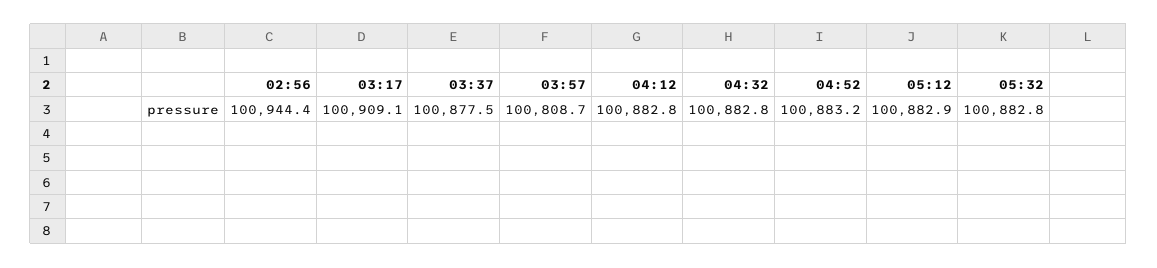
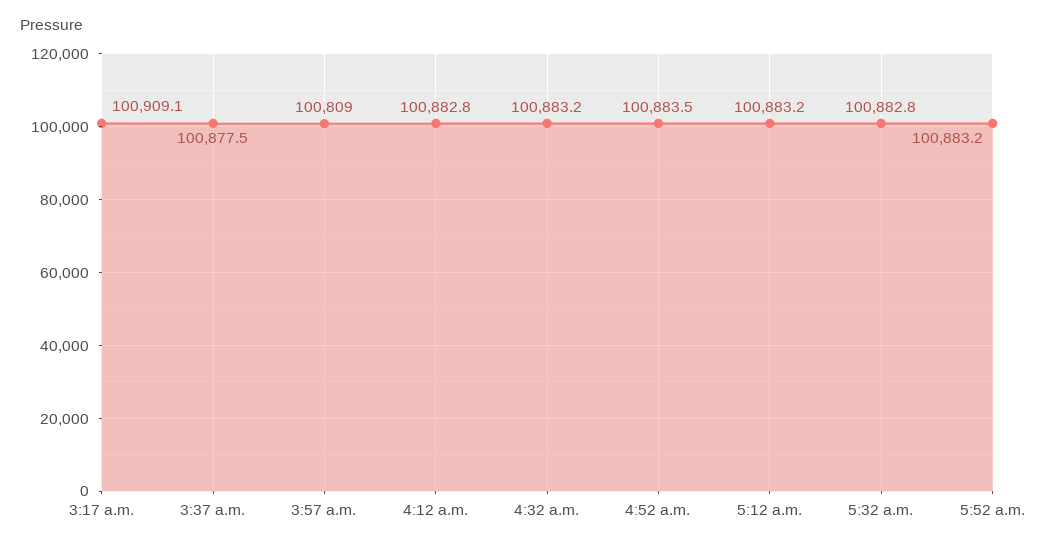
02:56: 100944.4 -> none
03:57: 100808.7 -> 100809
04:32: 100882.8 -> 100883.2
04:52: 100883.2 -> 100883.5
05:12: 100882.9 -> 100883.2
5:52 a.m.: none -> 100883.2

